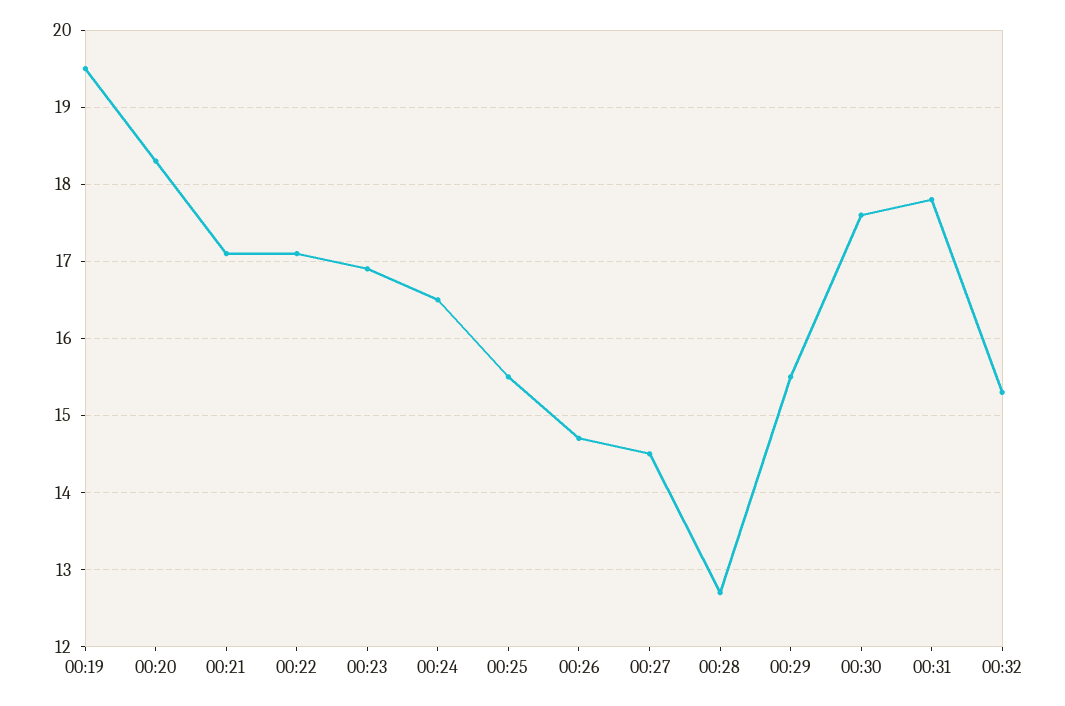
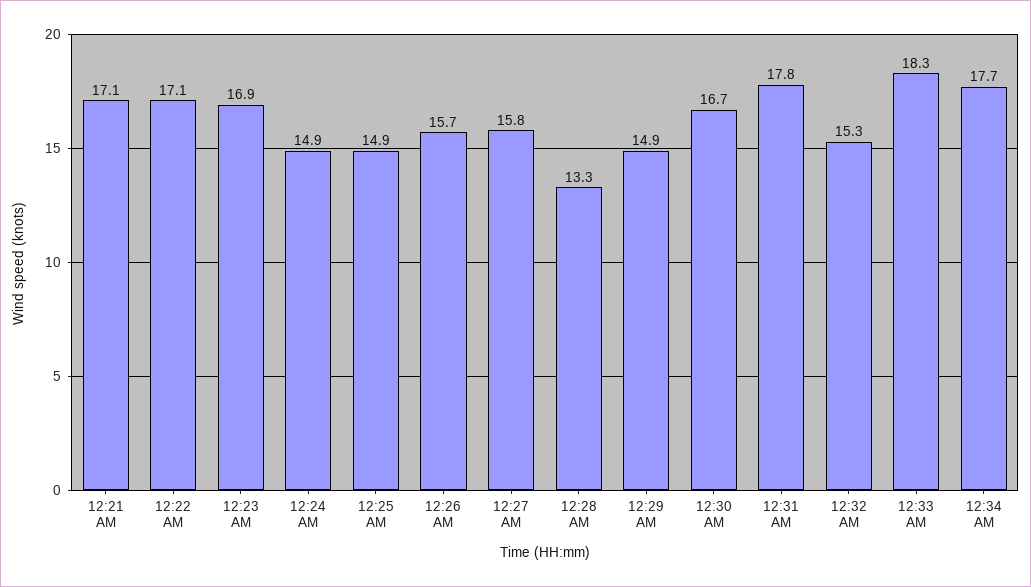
00:19: 19.5 -> none
00:20: 18.3 -> none
00:24: 16.5 -> 14.9
00:25: 15.5 -> 14.9
00:26: 14.7 -> 15.7
00:27: 14.5 -> 15.8
00:28: 12.7 -> 13.3
00:29: 15.5 -> 14.9
00:30: 17.6 -> 16.7
12:33 AM: none -> 18.3
12:34 AM: none -> 17.7

